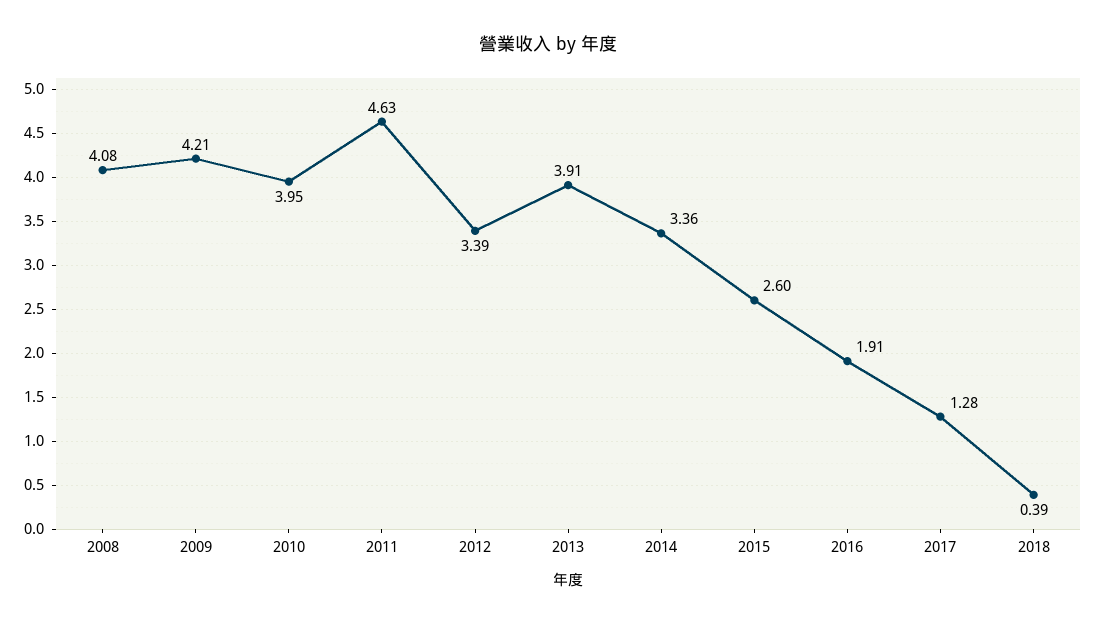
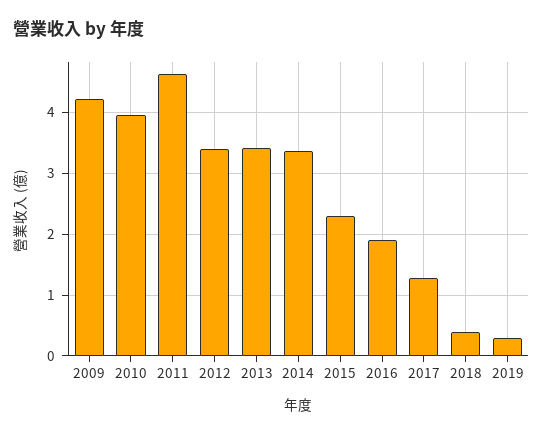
2008: 4.08 -> none
2013: 3.91 -> 3.4
2015: 2.6 -> 2.3
2019: none -> 0.3

